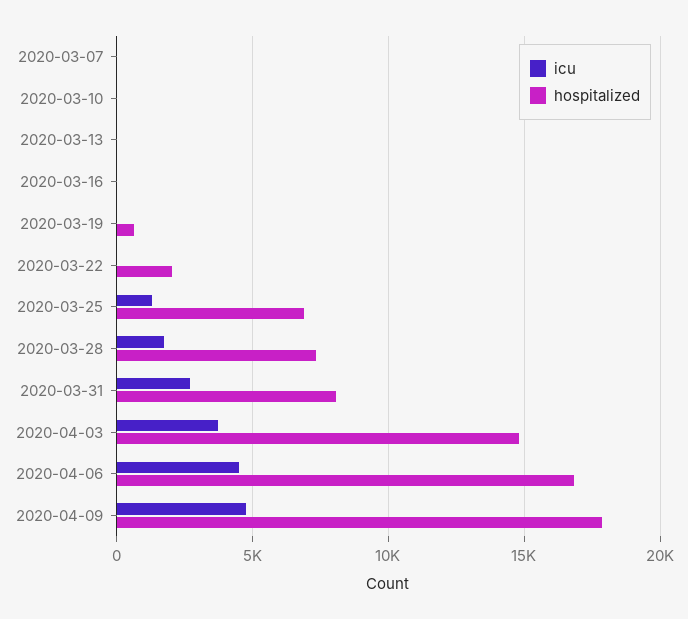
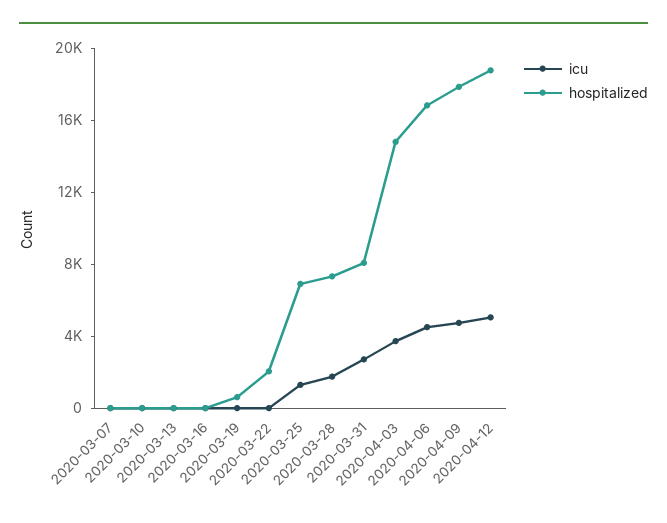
icu, 2020-04-12: none -> 5000
hospitalized, 2020-04-12: none -> 19000

